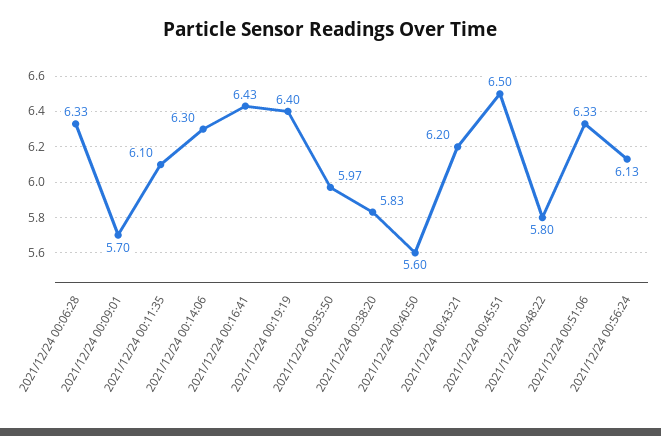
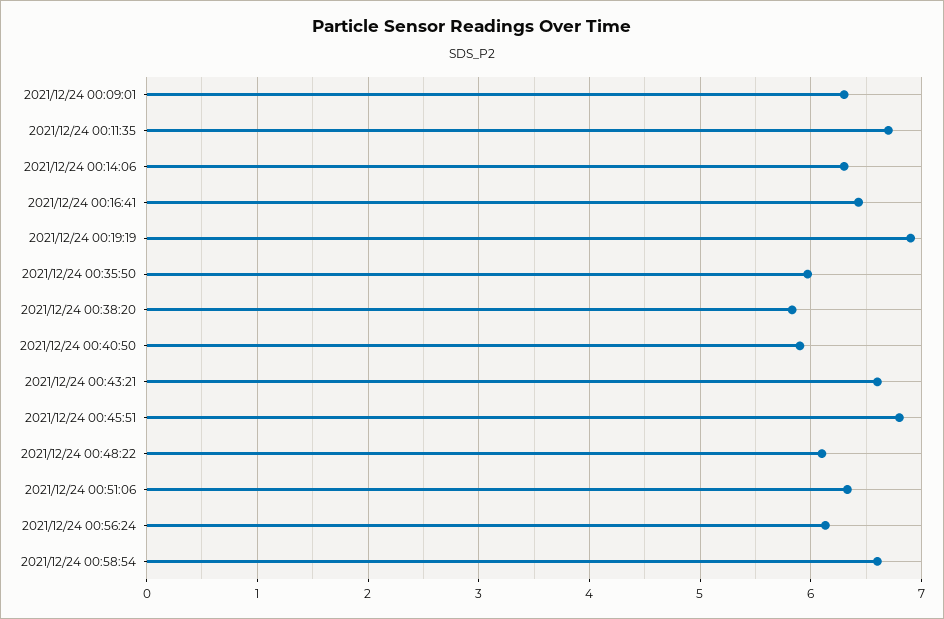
2021/12/24 00:06:28: 6.33 -> none
2021/12/24 00:09:01: 5.7 -> 6.3
2021/12/24 00:11:35: 6.1 -> 6.7
2021/12/24 00:19:19: 6.4 -> 6.9
2021/12/24 00:40:50: 5.6 -> 5.9
2021/12/24 00:43:21: 6.2 -> 6.6
2021/12/24 00:45:51: 6.5 -> 6.8
2021/12/24 00:48:22: 5.8 -> 6.1
2021/12/24 00:58:54: none -> 6.6

